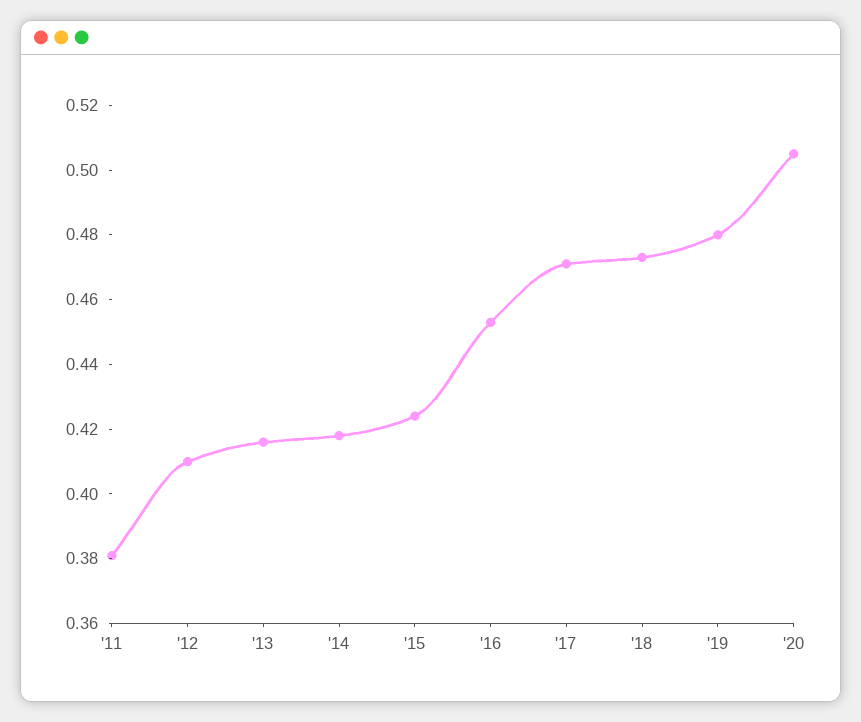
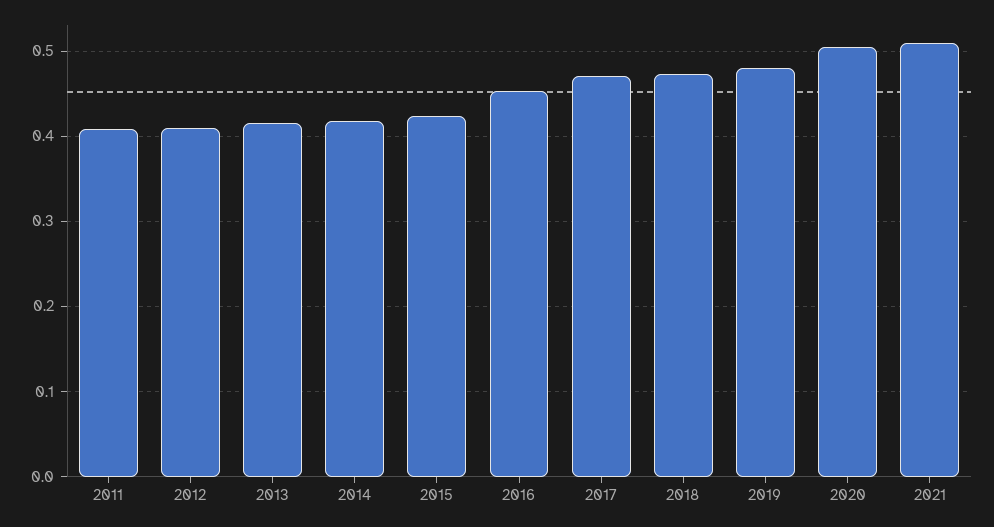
'11: 0.38 -> 0.41
2021: none -> 0.51

